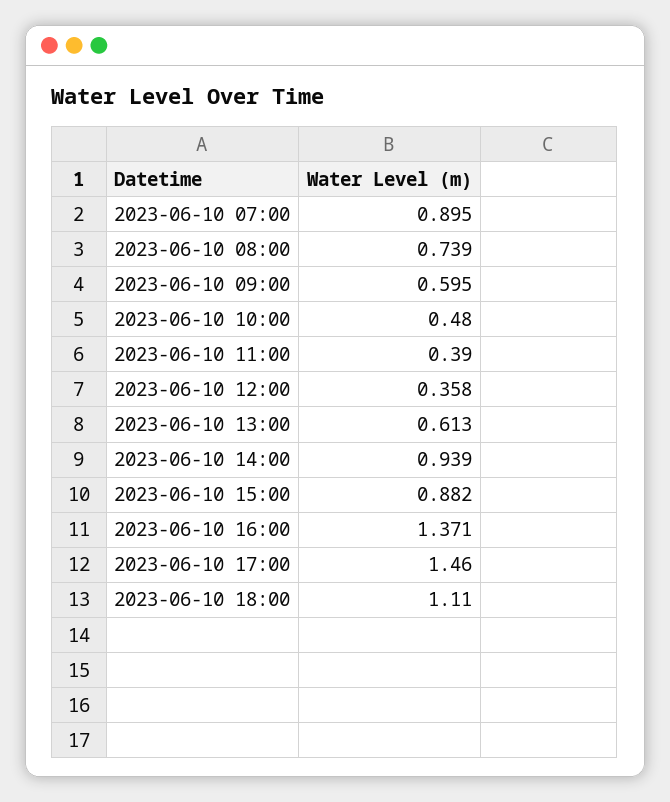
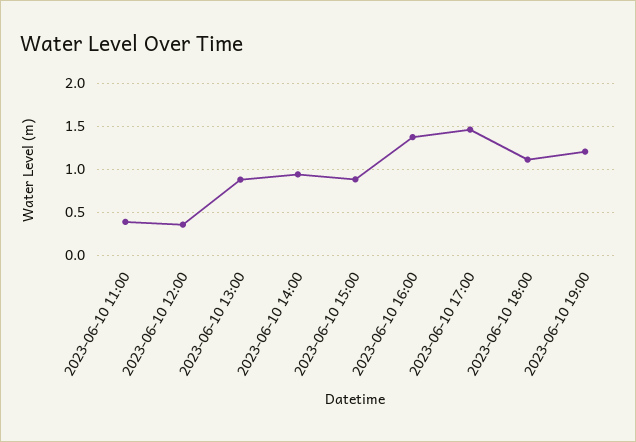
2023-06-10 07:00: 0.895 -> none
2023-06-10 08:00: 0.739 -> none
2023-06-10 09:00: 0.595 -> none
2023-06-10 10:00: 0.48 -> none
2023-06-10 13:00: 0.613 -> 0.9
2023-06-10 19:00: none -> 1.2

